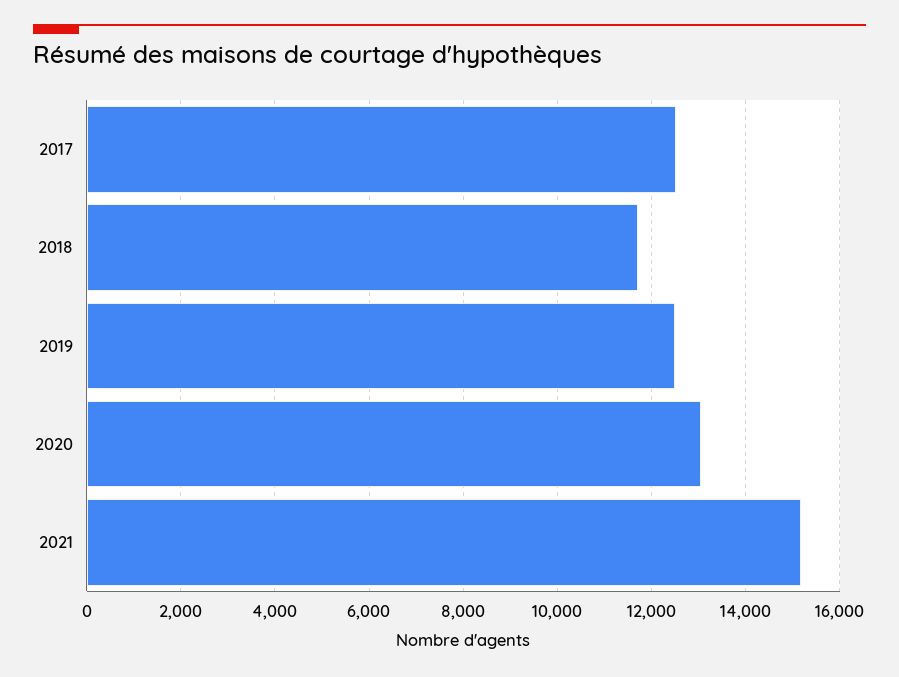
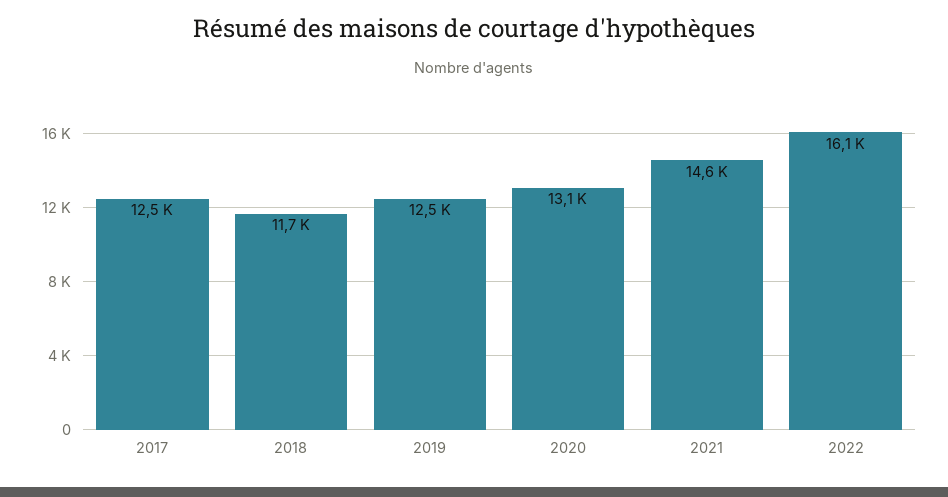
2021: 15200 -> 14600
2022: none -> 16100

